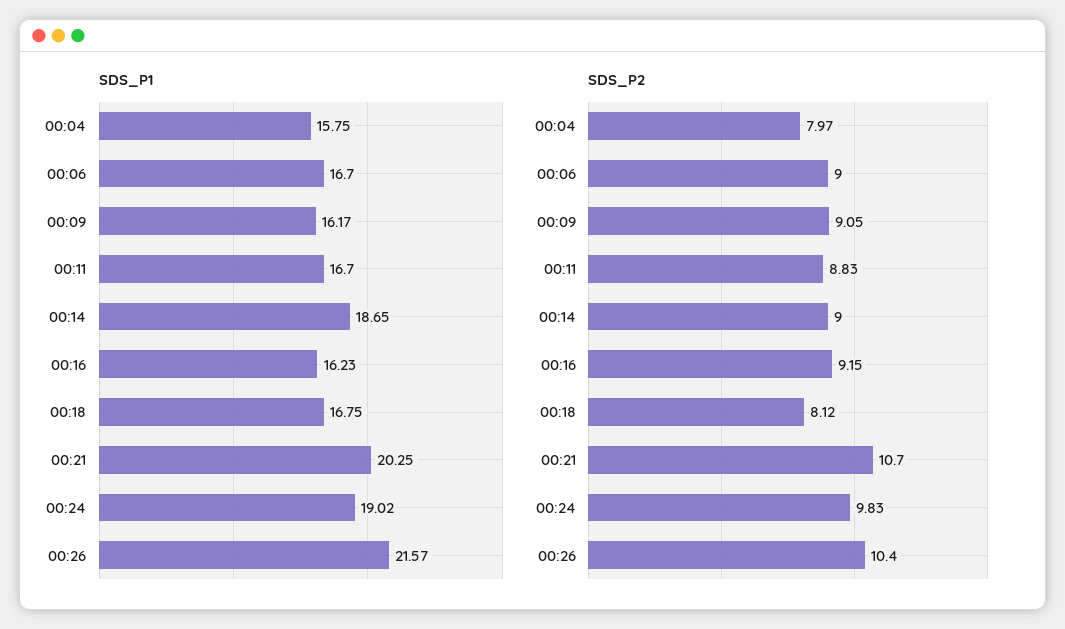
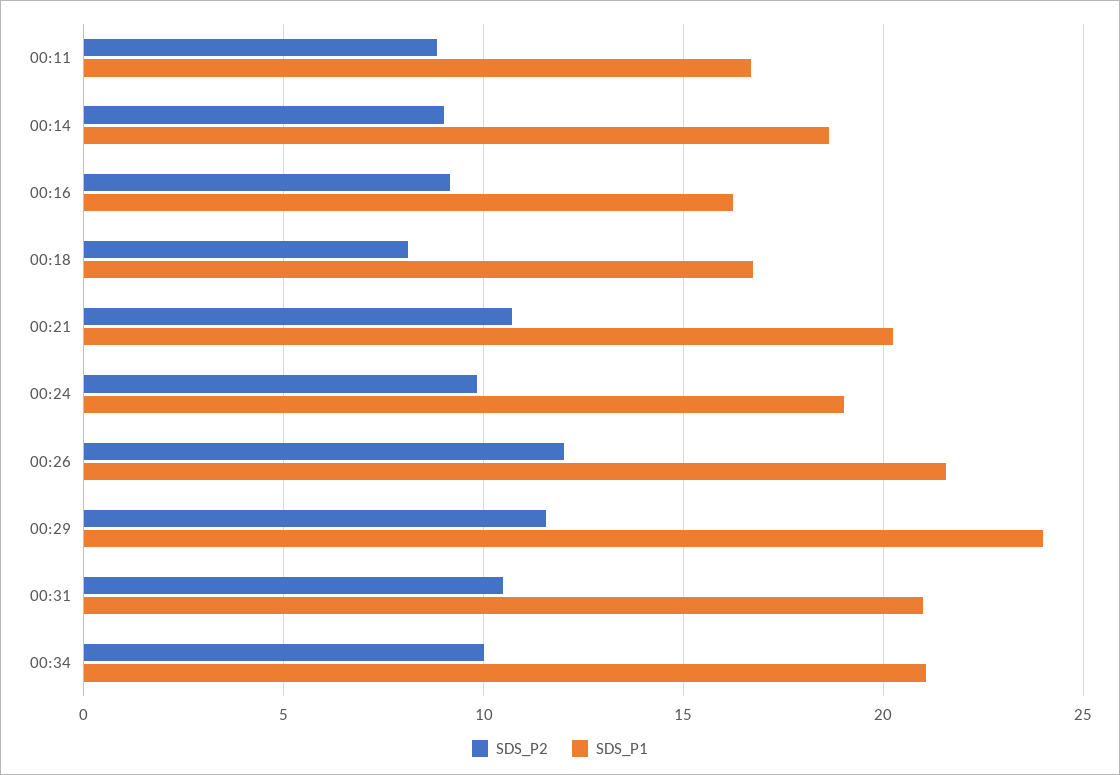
SDS_P1, 00:04: 15.75 -> none
SDS_P1, 00:06: 16.7 -> none
SDS_P1, 00:09: 16.17 -> none
SDS_P2, 00:04: 7.97 -> none
SDS_P2, 00:06: 9 -> none
SDS_P2, 00:09: 9.05 -> none
SDS_P2, 00:26: 10.4 -> 12
SDS_P2, 00:29: none -> 11.5
SDS_P1, 00:29: none -> 24
SDS_P2, 00:31: none -> 10.5
SDS_P1, 00:31: none -> 21
SDS_P2, 00:34: none -> 10
SDS_P1, 00:34: none -> 21

